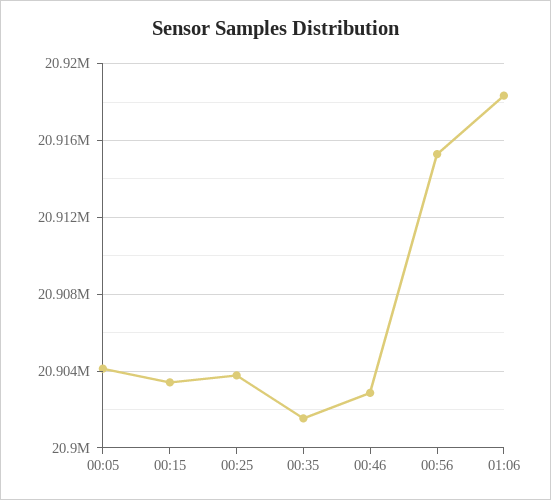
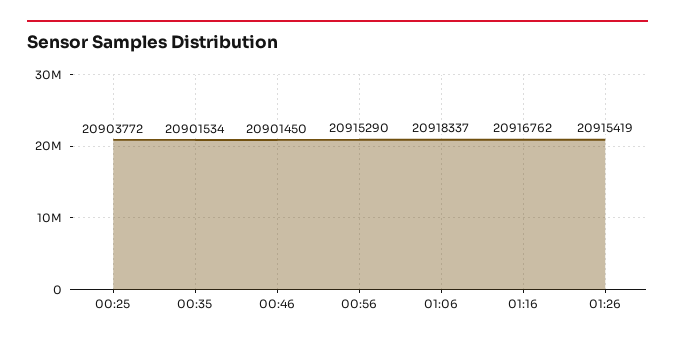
00:05: 20904000 -> none
00:15: 20903500 -> none
00:46: 20903000 -> 20901450
01:16: none -> 20916762
01:26: none -> 20915419

